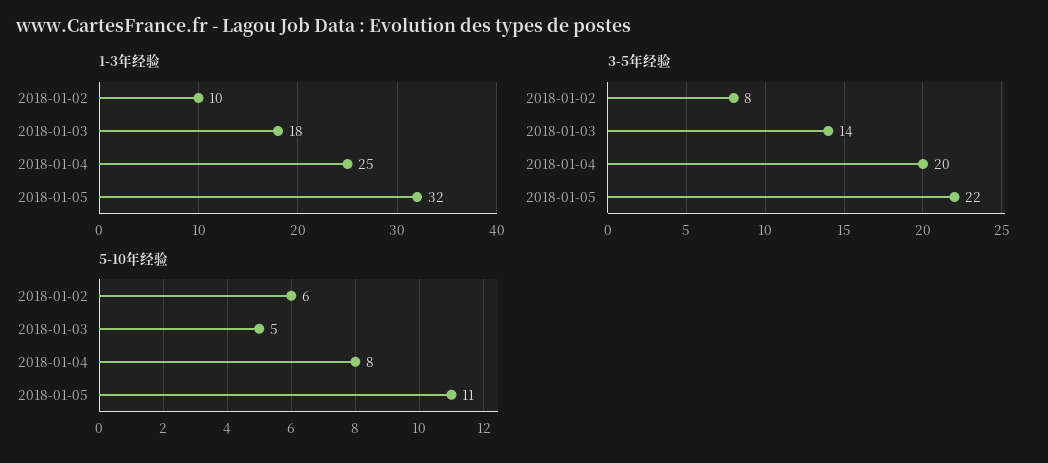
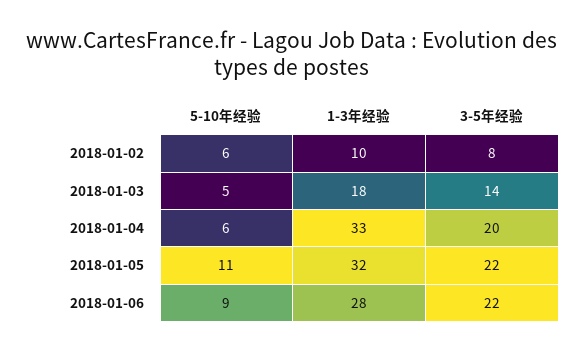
1-3年经验, 2018-01-04: 25 -> 33
5-10年经验, 2018-01-04: 8 -> 6
5-10年经验, 2018-01-06: none -> 9
1-3年经验, 2018-01-06: none -> 28
3-5年经验, 2018-01-06: none -> 22

